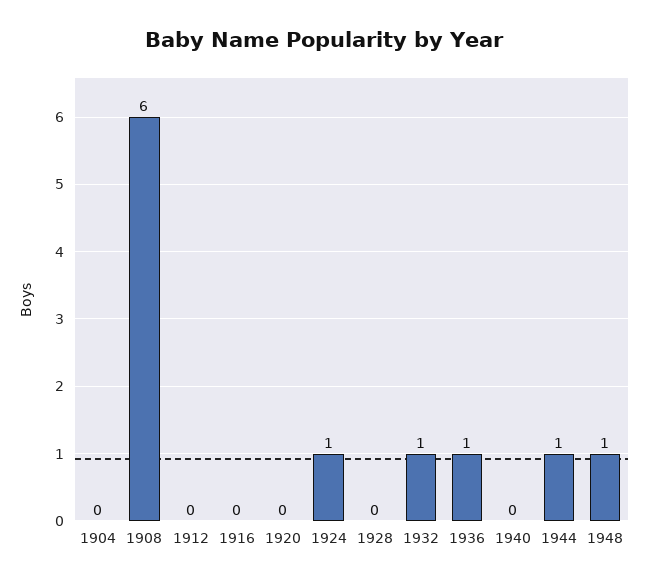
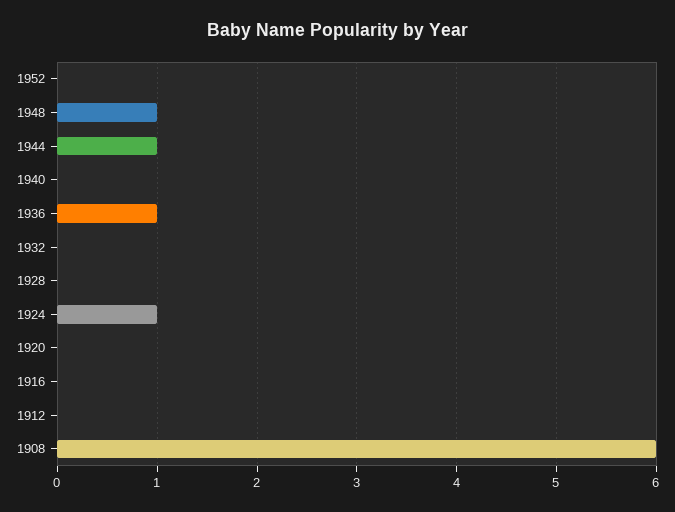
1904: 0 -> none
1932: 1 -> 0
1952: none -> 0

